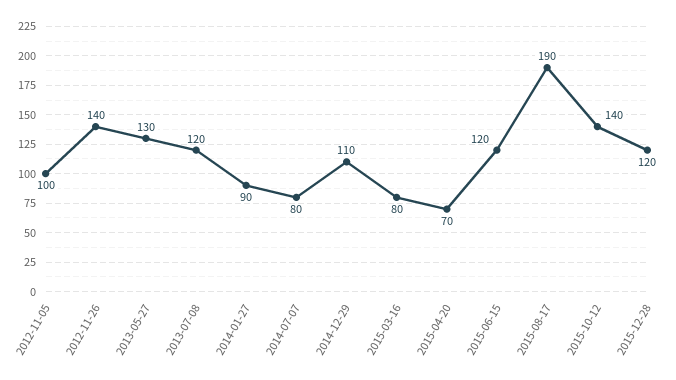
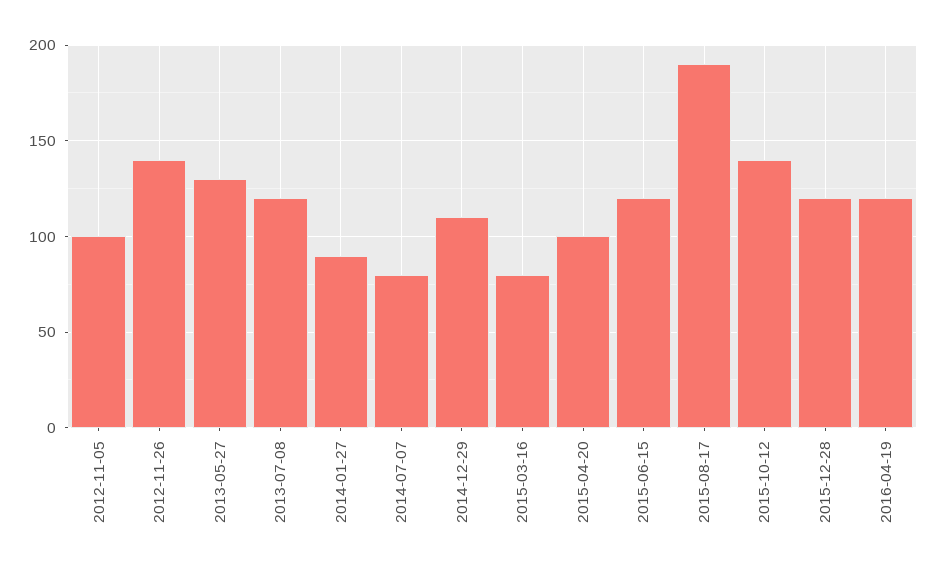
2015-04-20: 70 -> 100
2016-04-19: none -> 120

